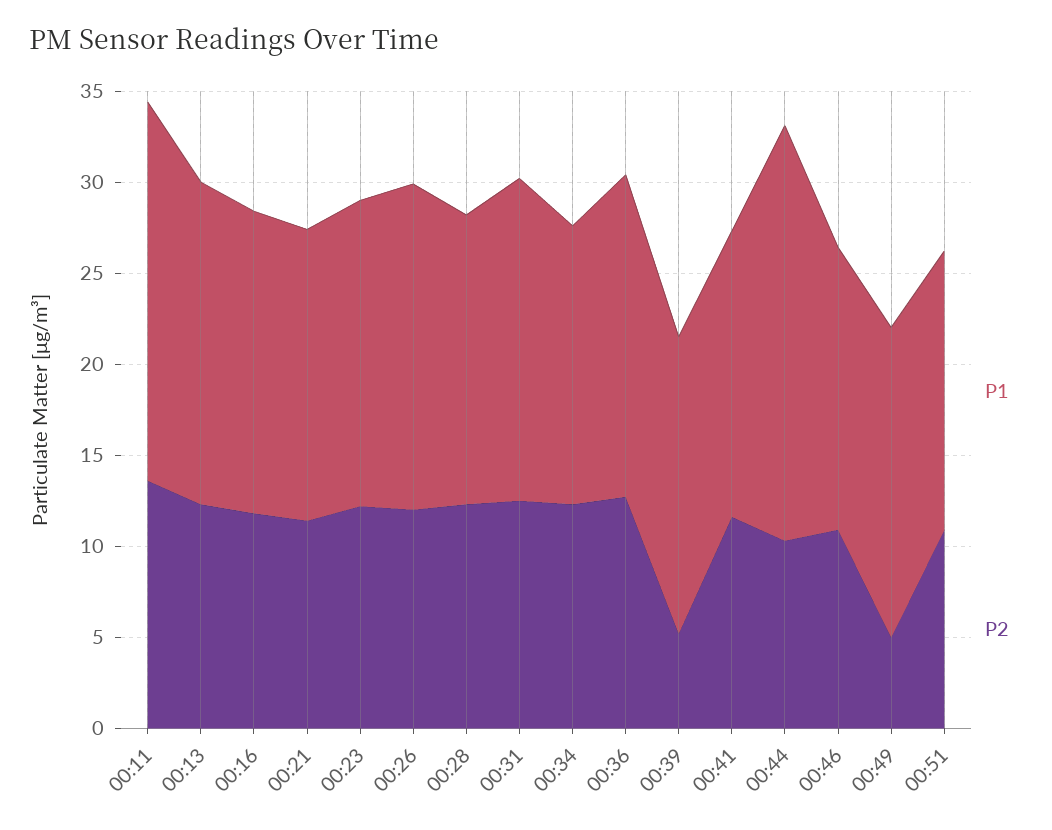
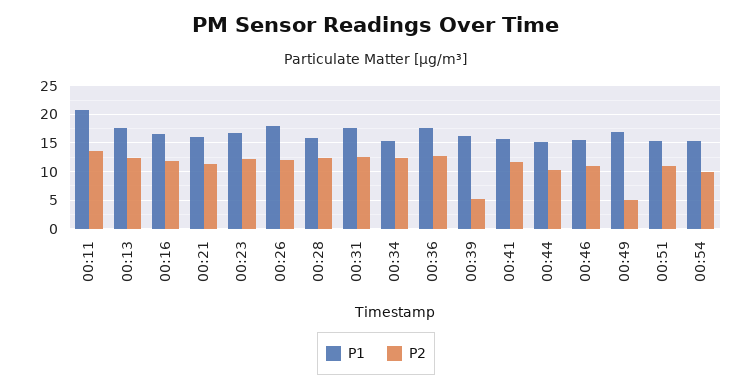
P1, 00:44: 23 -> 15
P1, 00:54: none -> 15
P2, 00:54: none -> 10

